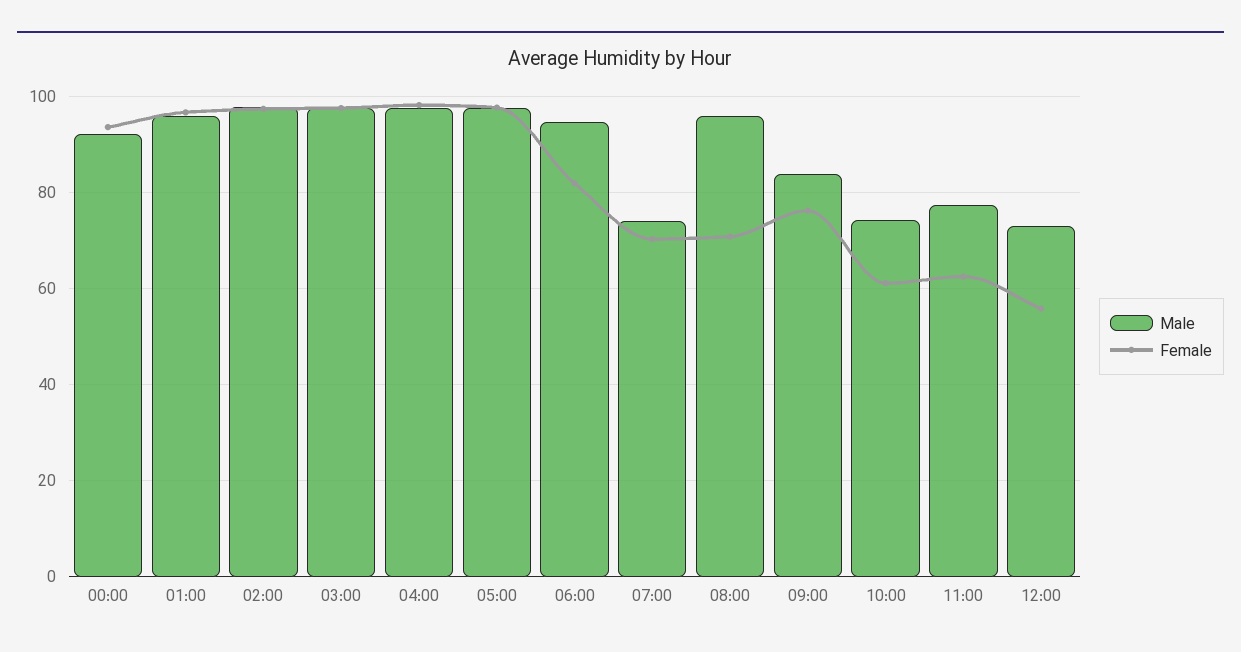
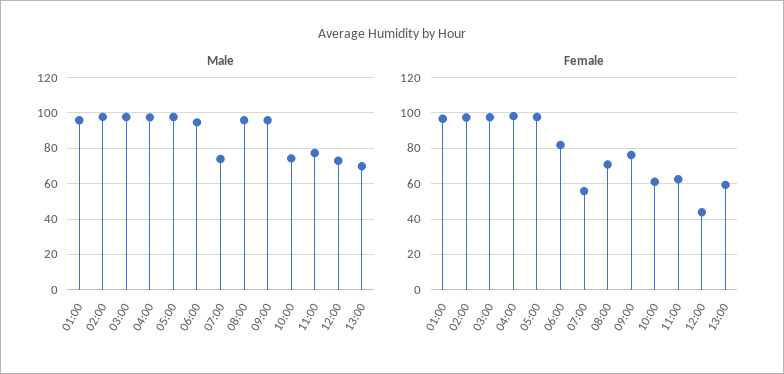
Male, 00:00: 92 -> none
Female, 00:00: 94 -> none
Female, 07:00: 70 -> 55
Male, 09:00: 84 -> 95
Female, 12:00: 56 -> 45
Male, 13:00: none -> 70
Female, 13:00: none -> 60

